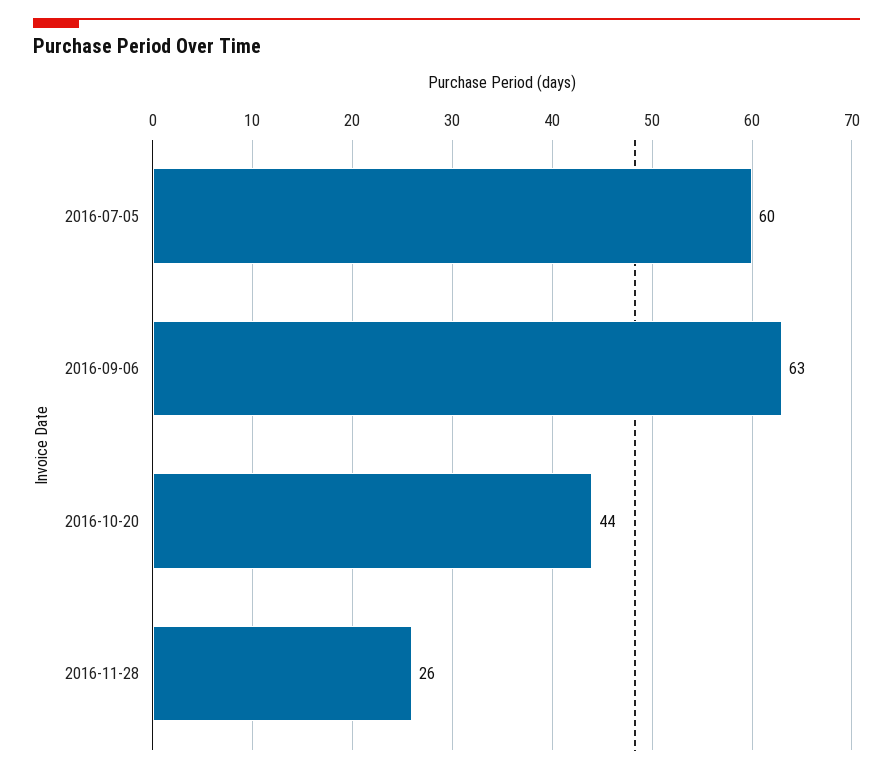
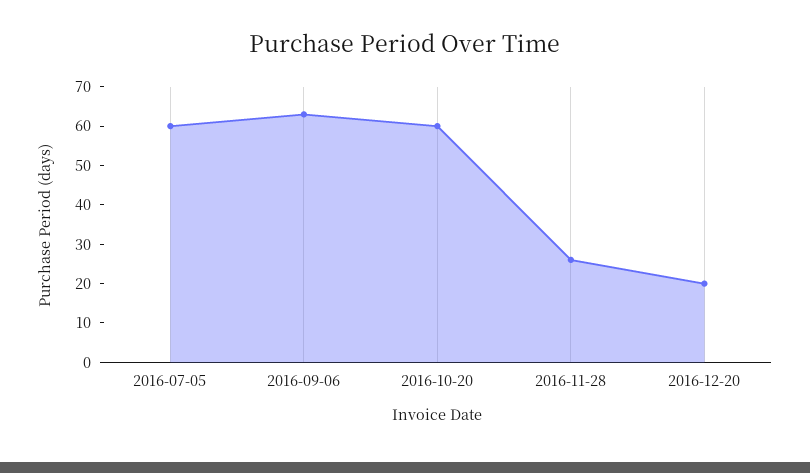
2016-10-20: 44 -> 60
2016-12-20: none -> 20

